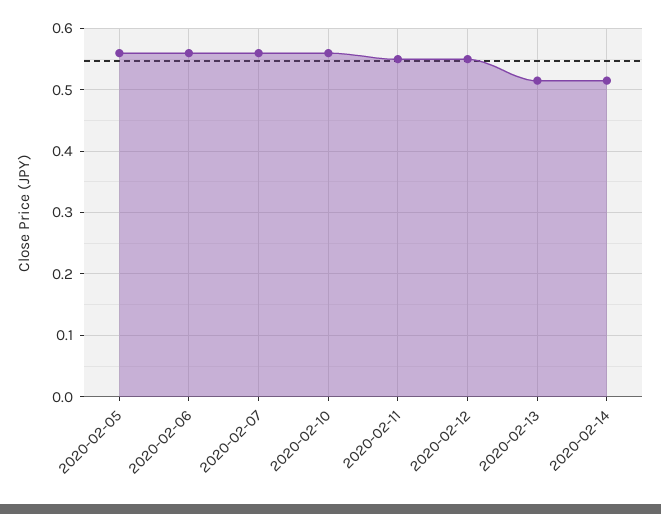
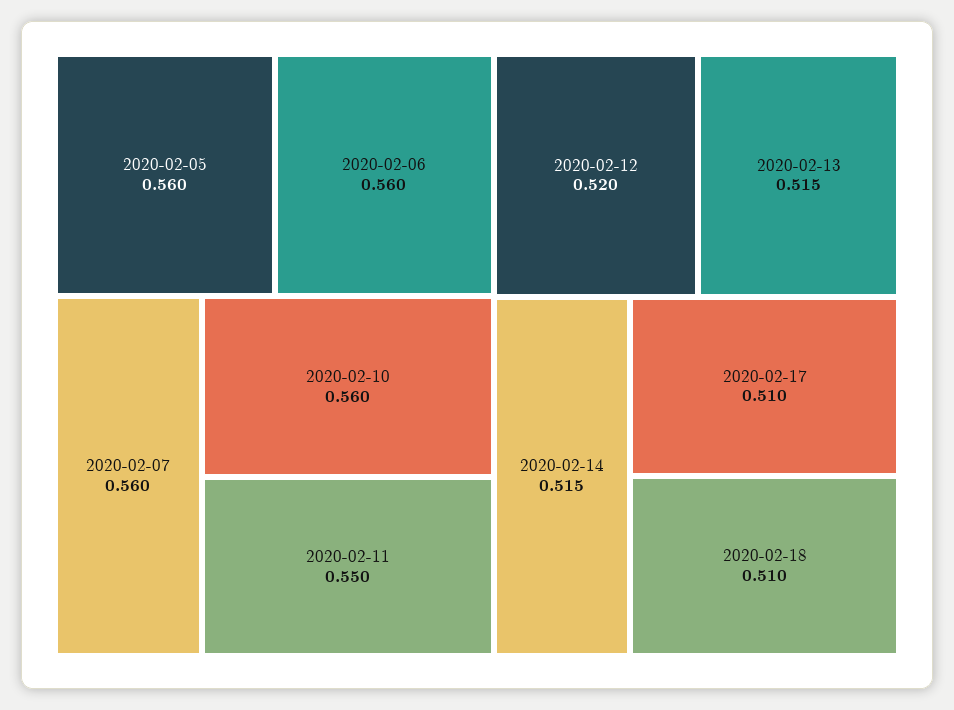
2020-02-12: 0.55 -> 0.52
2020-02-17: none -> 0.51
2020-02-18: none -> 0.51

